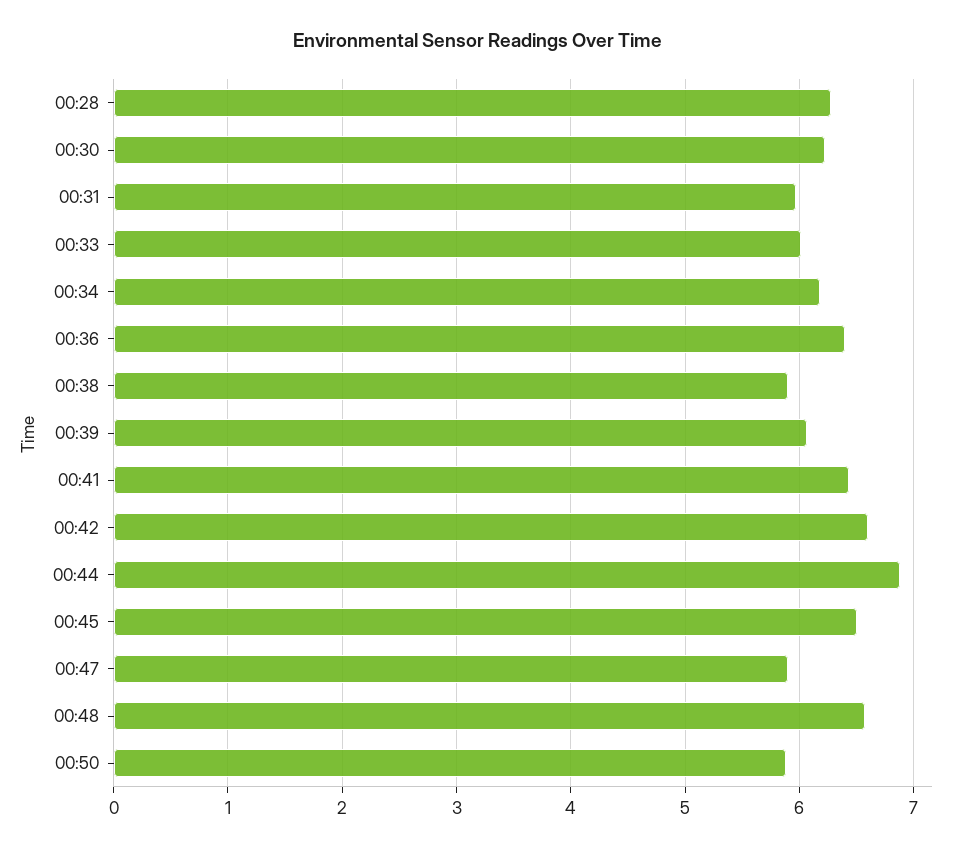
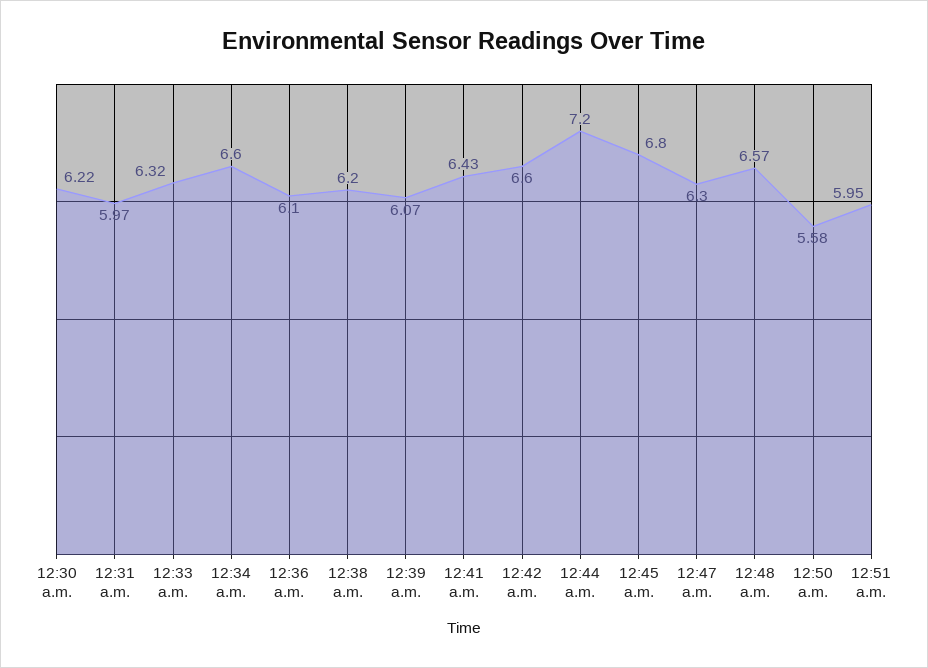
00:28: 6.3 -> none
00:33: 6 -> 6.32
00:34: 6.2 -> 6.6
00:36: 6.4 -> 6.1
00:38: 5.9 -> 6.2
00:44: 6.9 -> 7.2
00:45: 6.5 -> 6.8
00:47: 5.9 -> 6.3
00:50: 5.9 -> 5.58
12:51 a.m.: none -> 5.95

